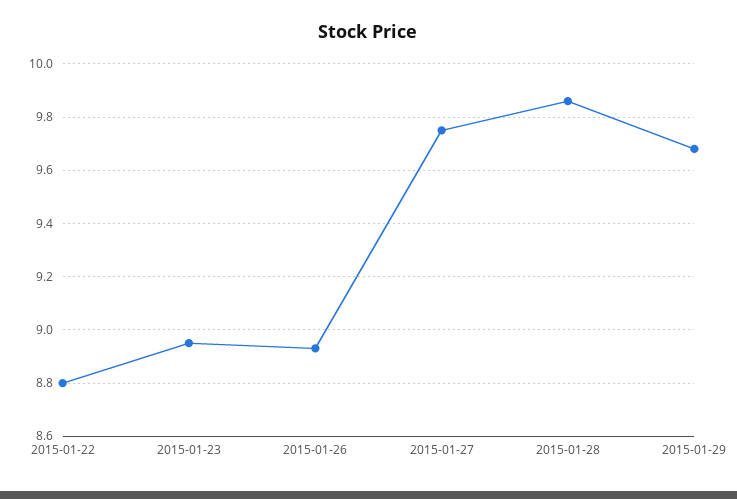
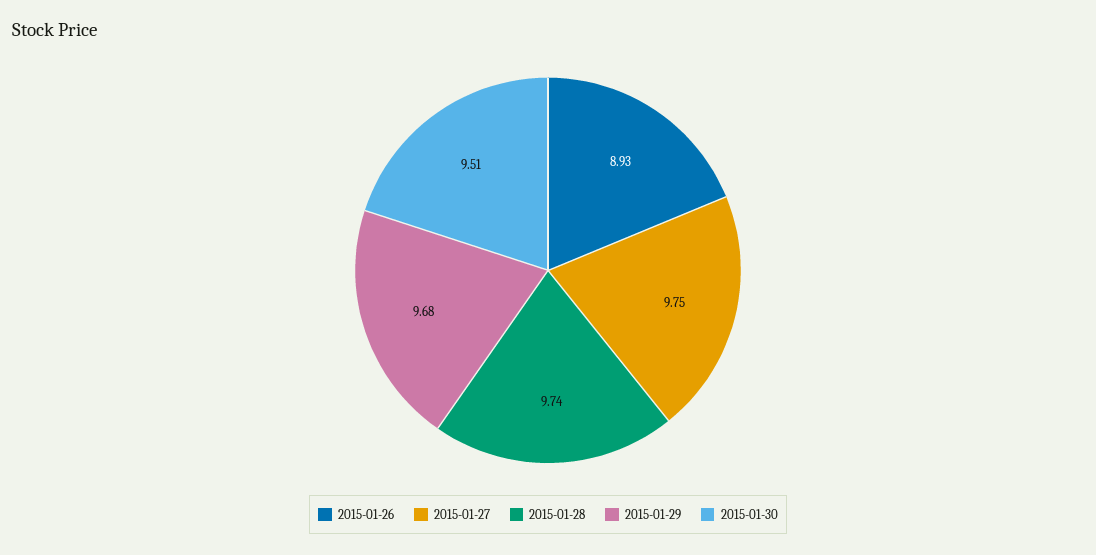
2015-01-22: 8.8 -> none
2015-01-23: 8.95 -> none
2015-01-28: 9.85 -> 9.74
2015-01-30: none -> 9.51

